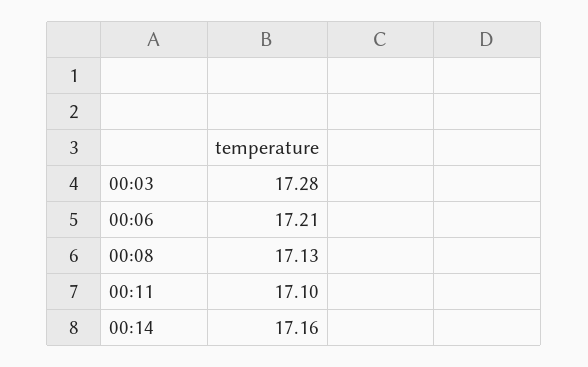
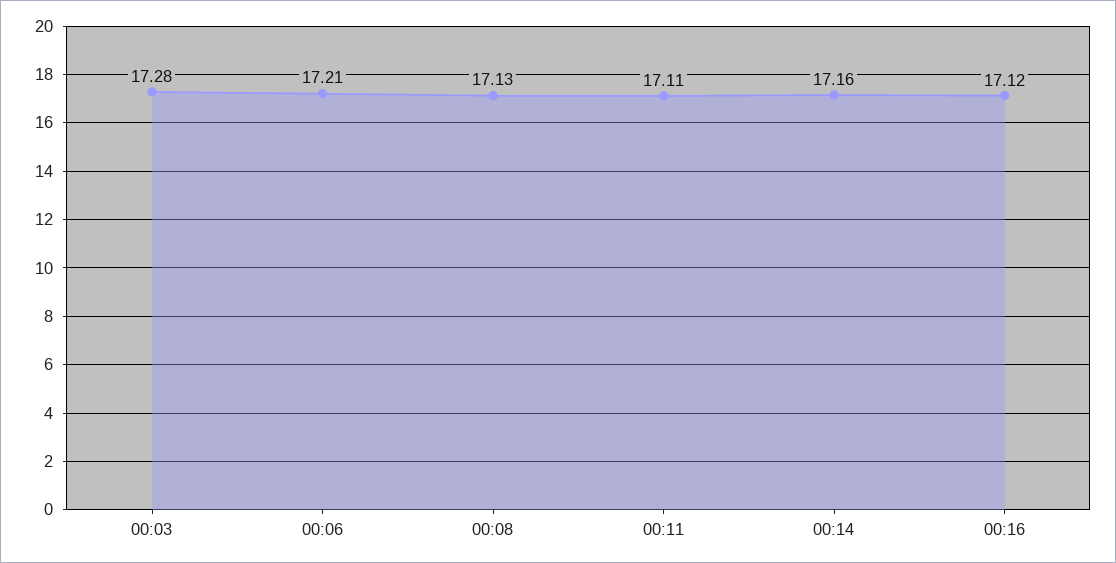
00:11: 17.1 -> 17.11
00:16: none -> 17.12

